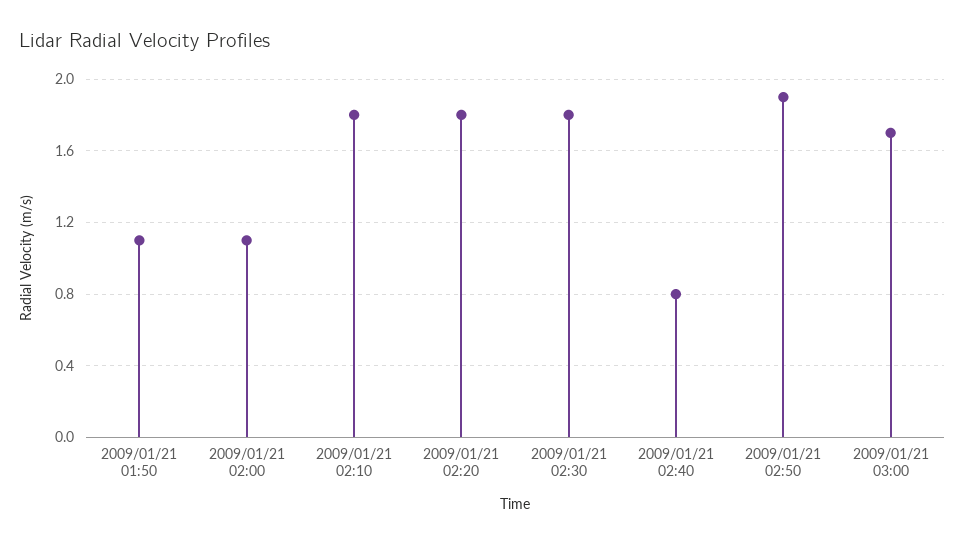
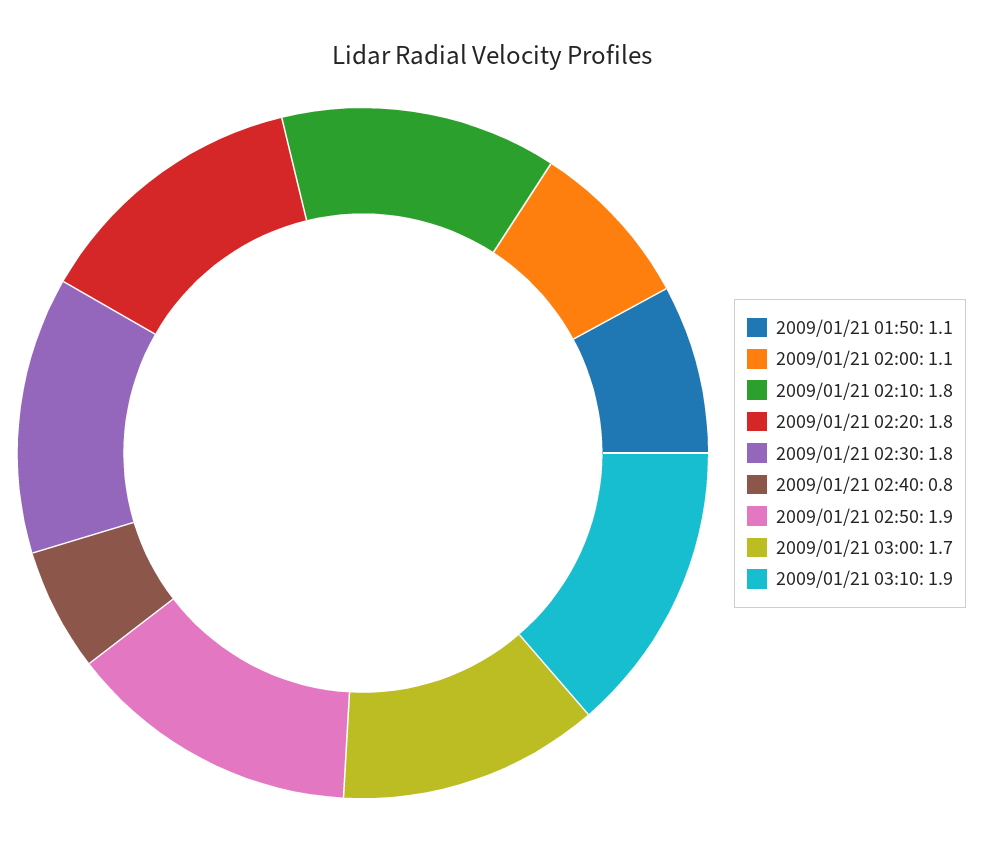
2009/01/21 03:10: none -> 1.9

